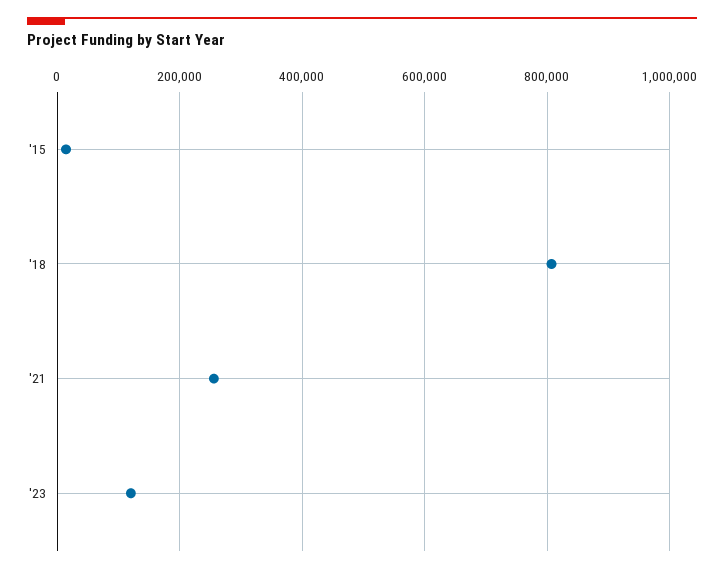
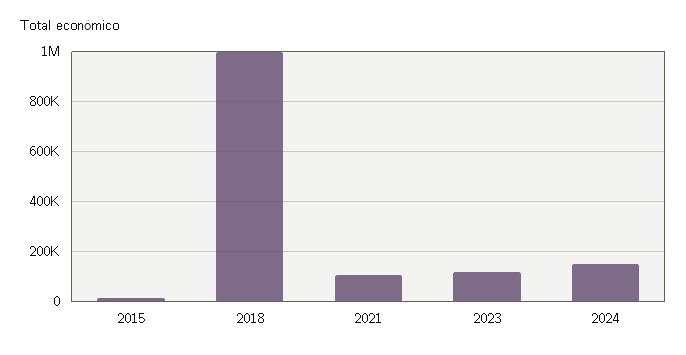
'18: 800000 -> 1000000
'21: 260000 -> 100000
2024: none -> 150000

